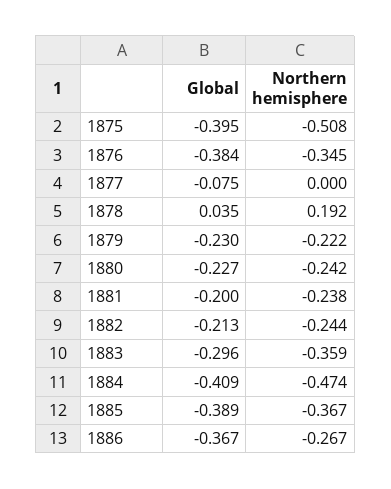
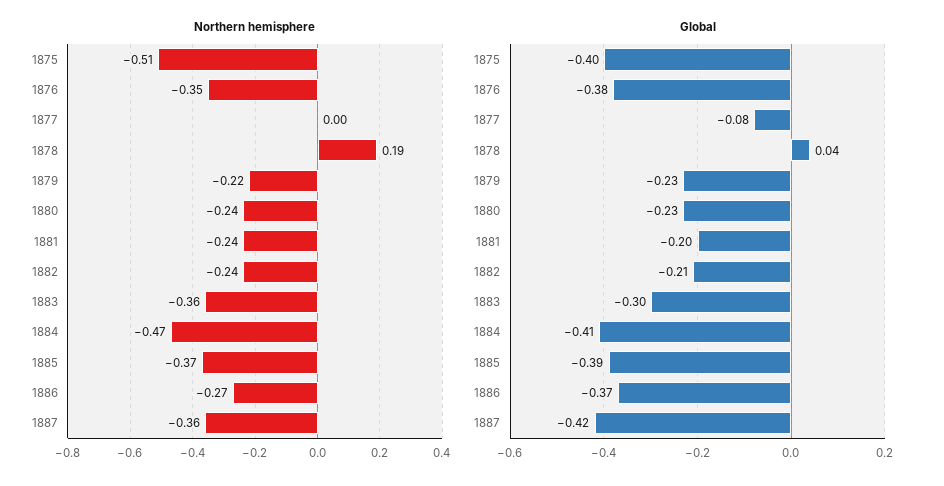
Northern hemisphere, 1887: none -> -0.36
Global, 1887: none -> -0.42

